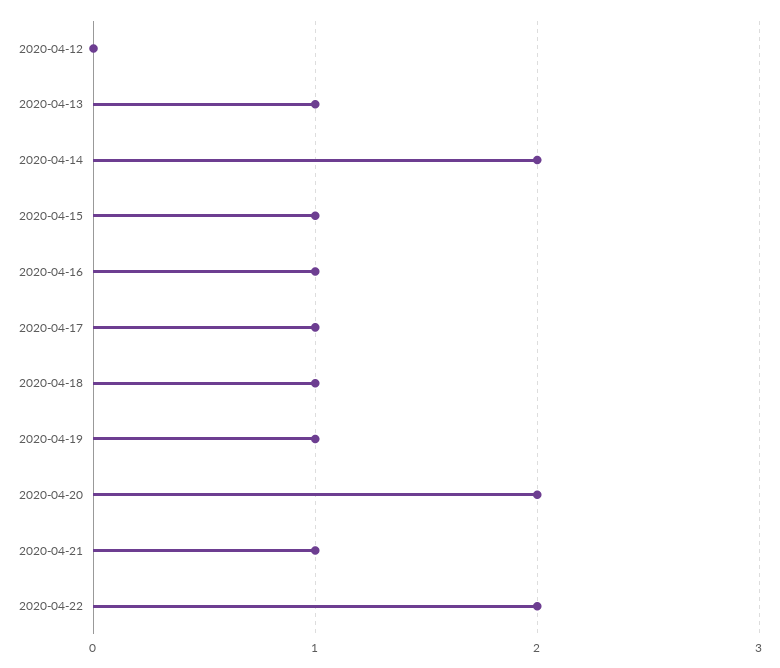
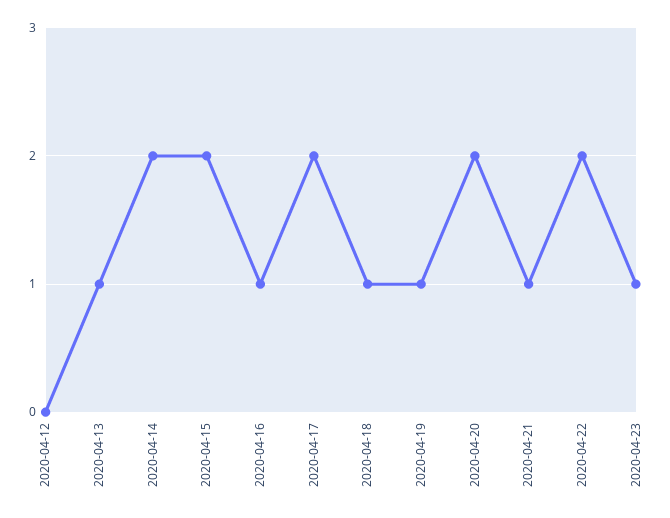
2020-04-15: 1 -> 2
2020-04-17: 1 -> 2
2020-04-23: none -> 1

